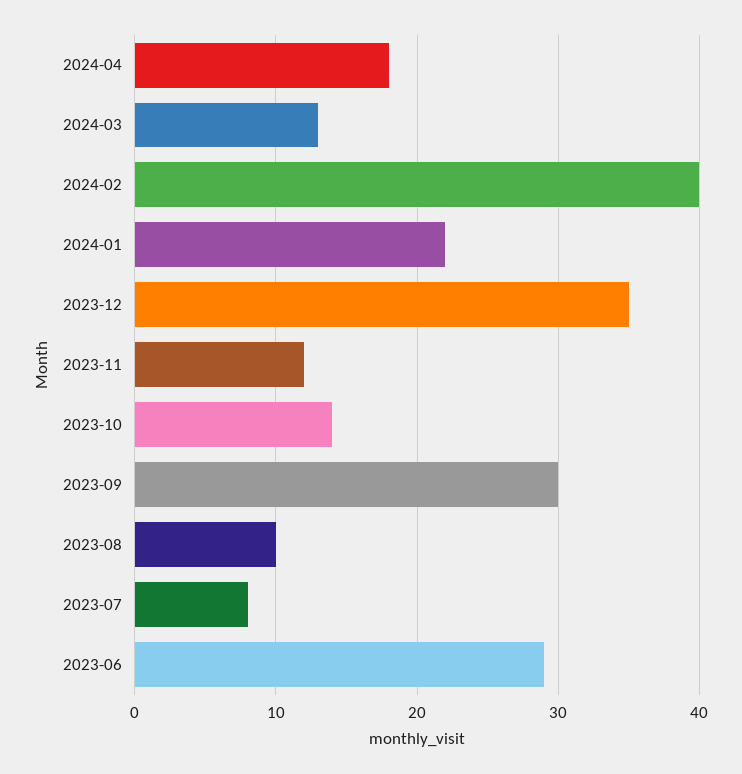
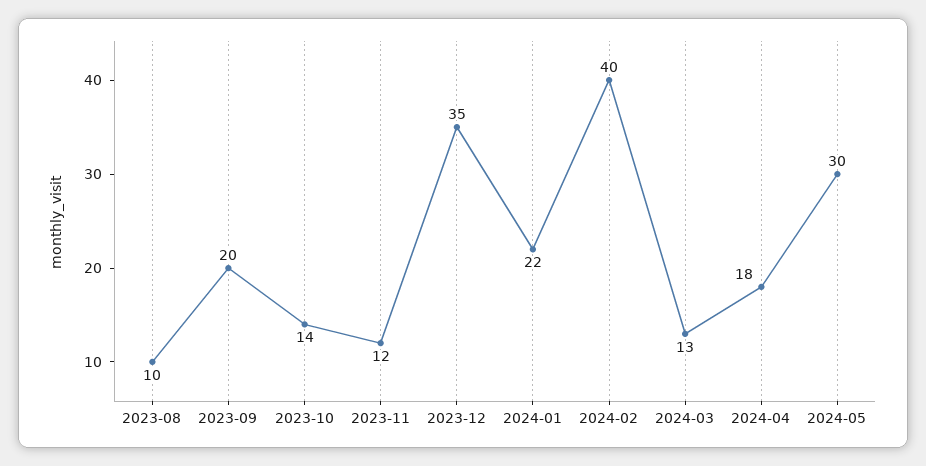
2023-09: 30 -> 20
2023-07: 8 -> none
2023-06: 29 -> none
2024-05: none -> 30

